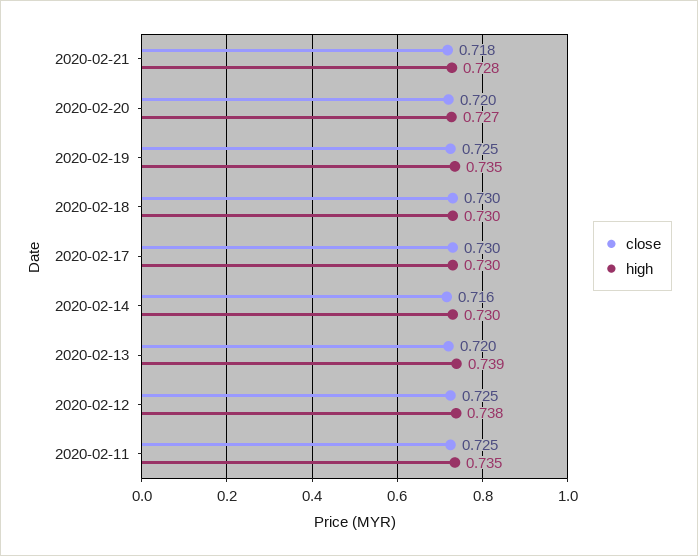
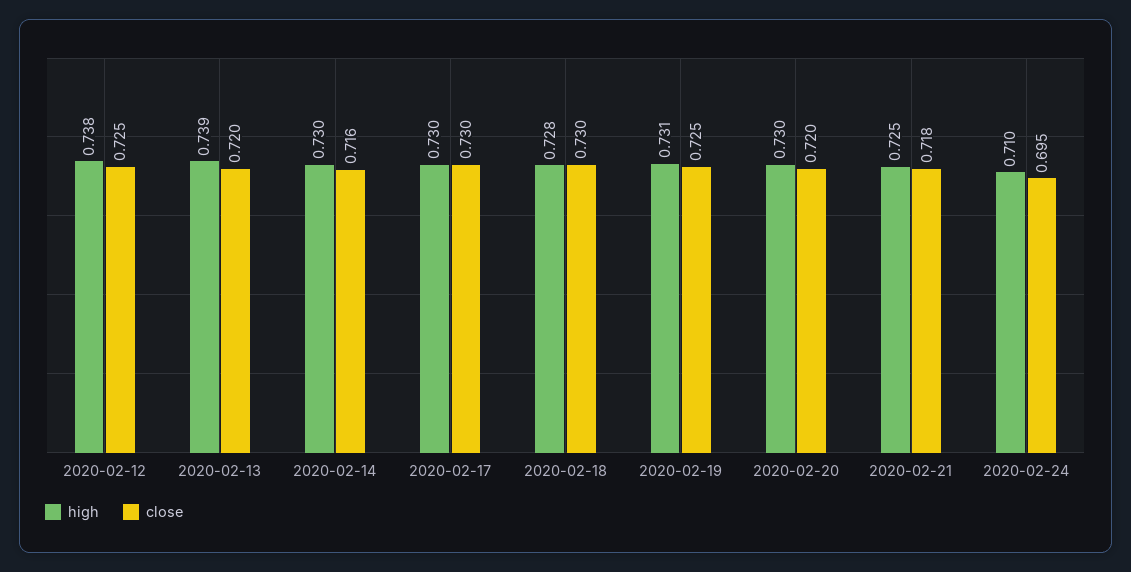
high, 2020-02-21: 0.728 -> 0.725
high, 2020-02-20: 0.727 -> 0.73
high, 2020-02-19: 0.735 -> 0.731
high, 2020-02-18: 0.73 -> 0.728
close, 2020-02-11: 0.725 -> none
high, 2020-02-11: 0.735 -> none
high, 2020-02-24: none -> 0.71
close, 2020-02-24: none -> 0.695

